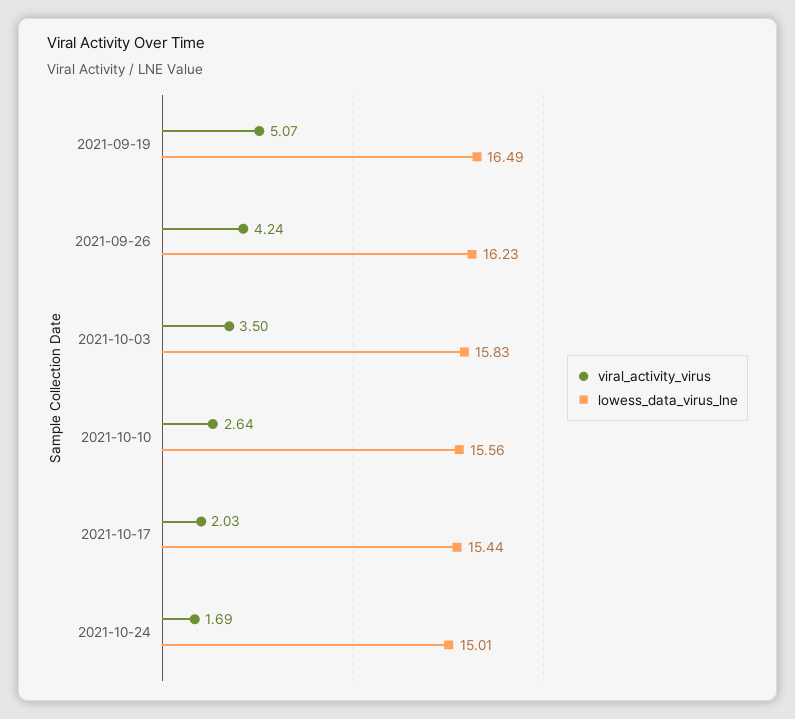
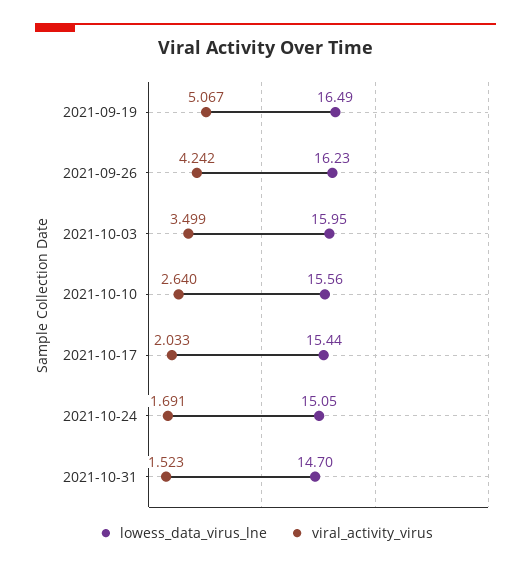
lowess_data_virus_lne, 2021-10-03: 15.83 -> 15.95
lowess_data_virus_lne, 2021-10-24: 15.01 -> 15.05
lowess_data_virus_lne, 2021-10-31: none -> 14.7
viral_activity_virus, 2021-10-31: none -> 1.523

